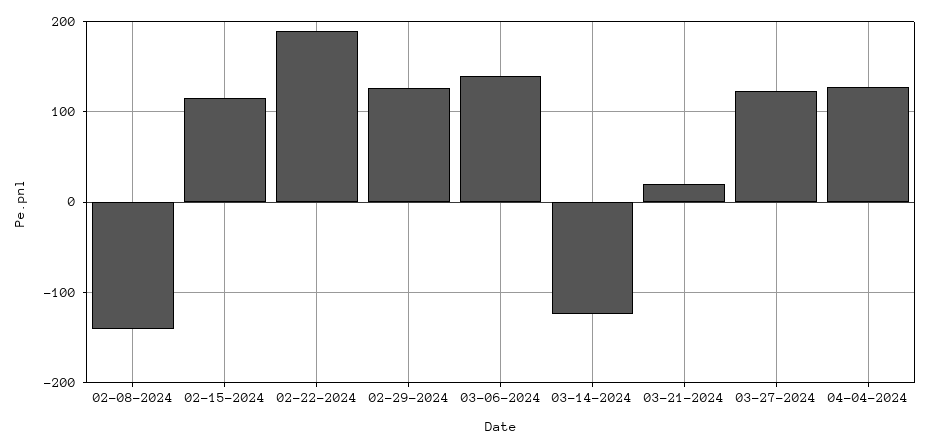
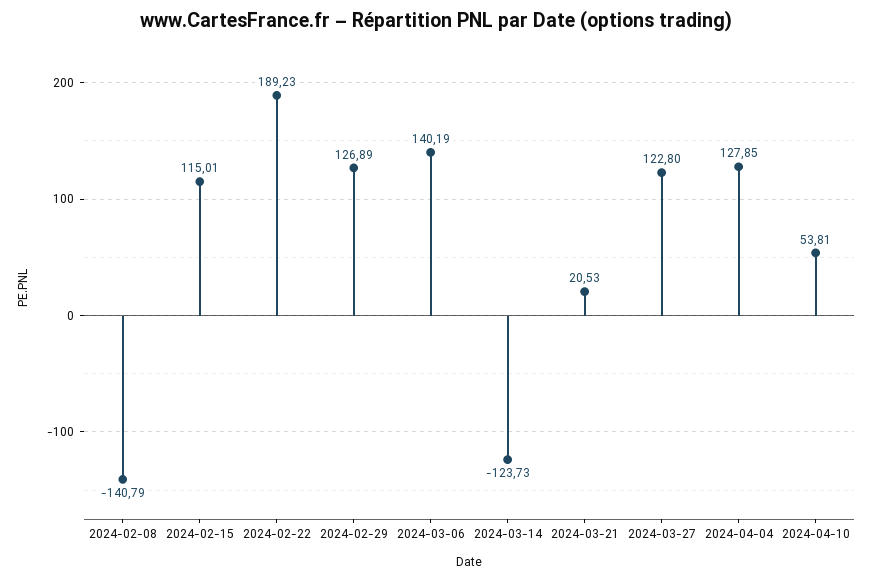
2024-04-10: none -> 53.81

